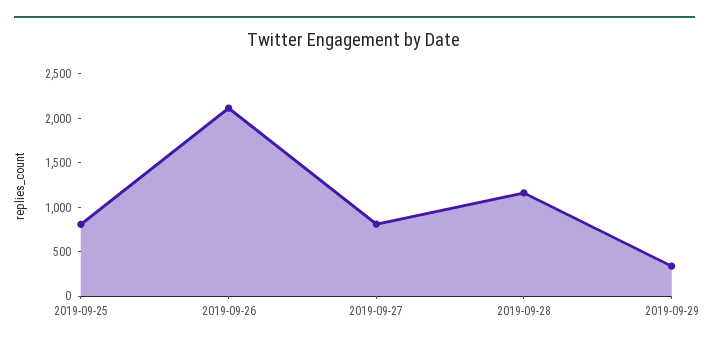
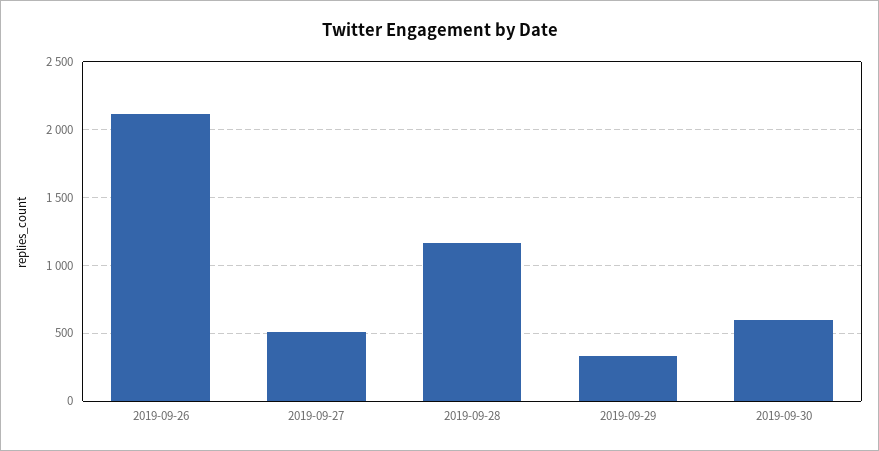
2019-09-25: 800 -> none
2019-09-27: 800 -> 500
2019-09-30: none -> 600

